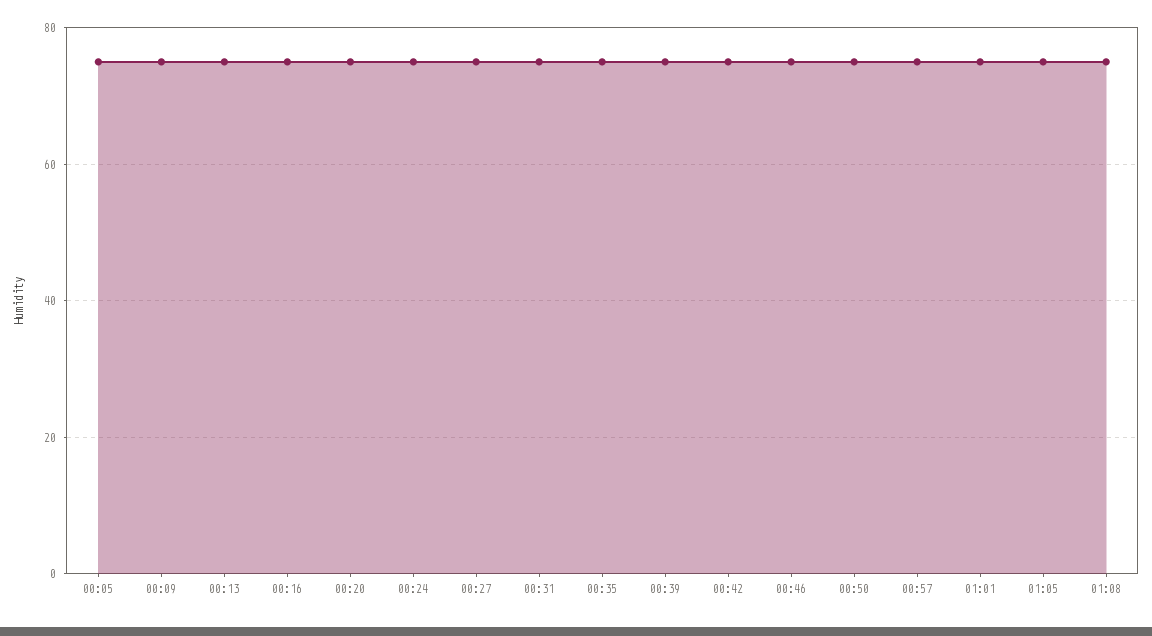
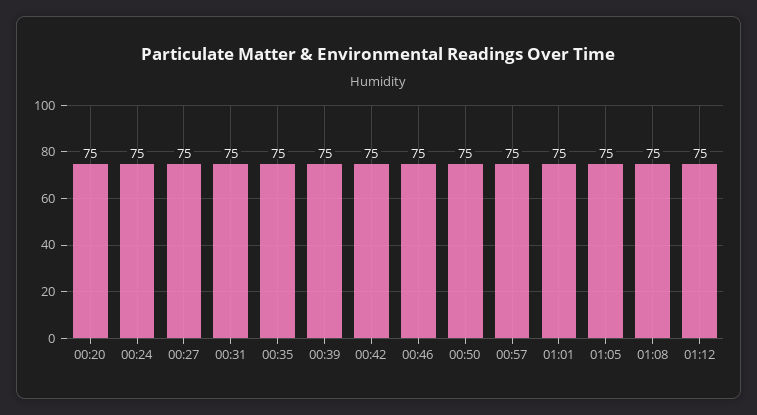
00:05: 75 -> none
00:09: 75 -> none
00:13: 75 -> none
00:16: 75 -> none
01:12: none -> 75

